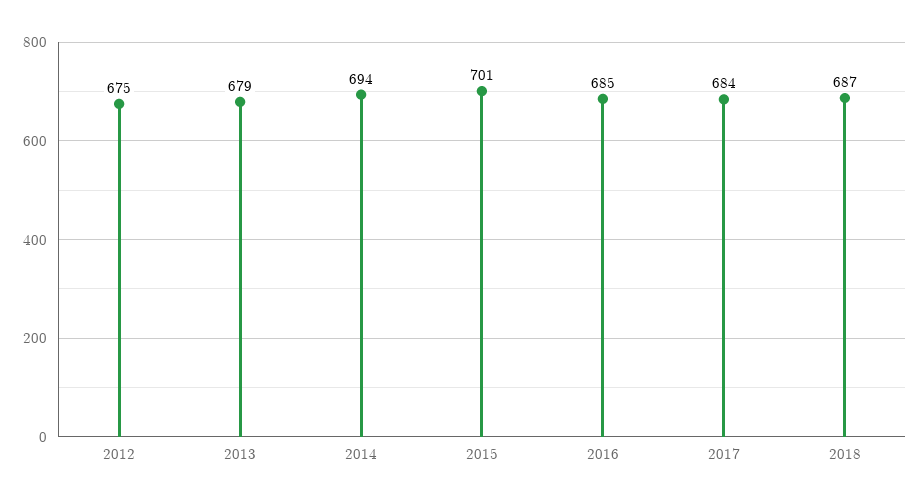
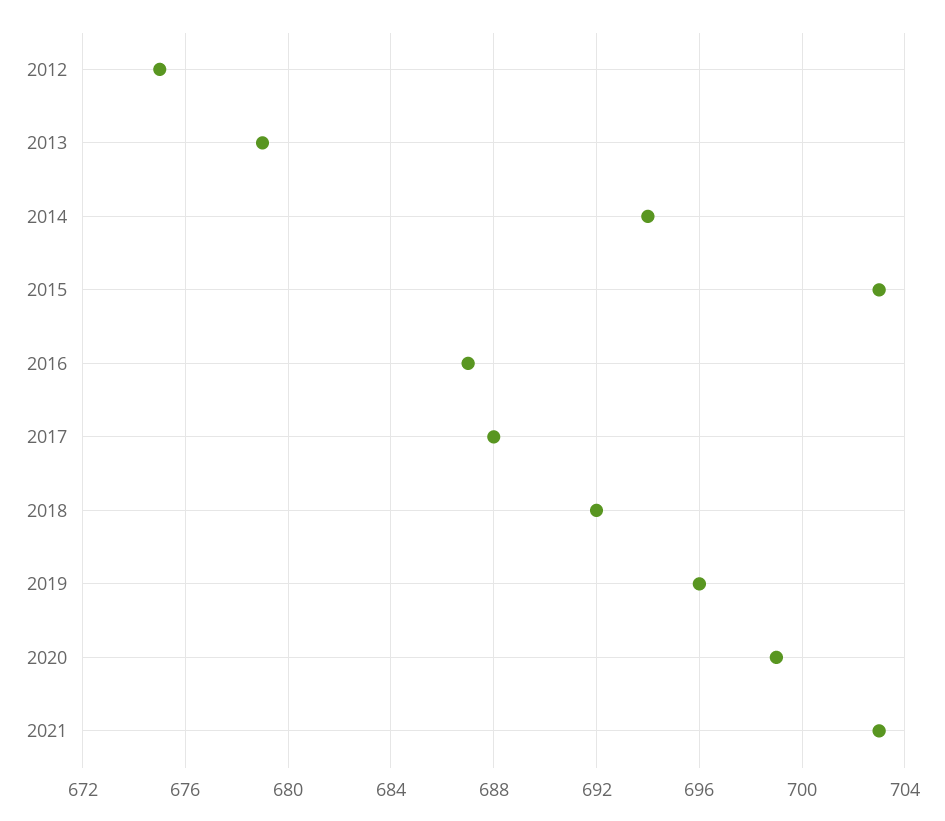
2015: 701 -> 703
2016: 685 -> 687
2017: 684 -> 688
2018: 687 -> 692
2019: none -> 696
2020: none -> 699
2021: none -> 703

